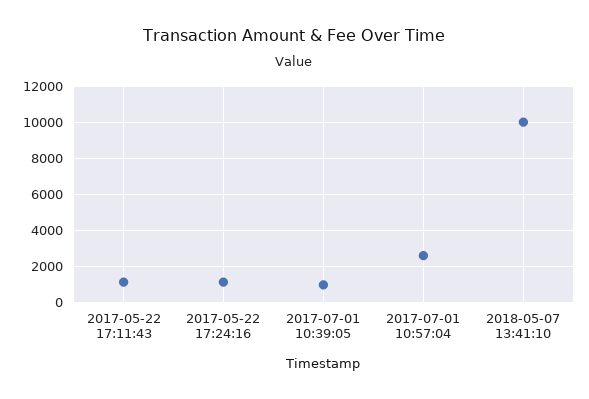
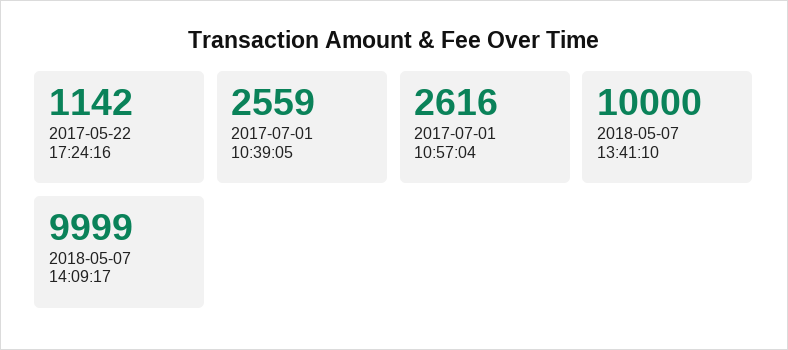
2017-05-22 17:11:43: 1000 -> none
2017-07-01 10:39:05: 1000 -> 2559
2018-05-07 14:09:17: none -> 9999

